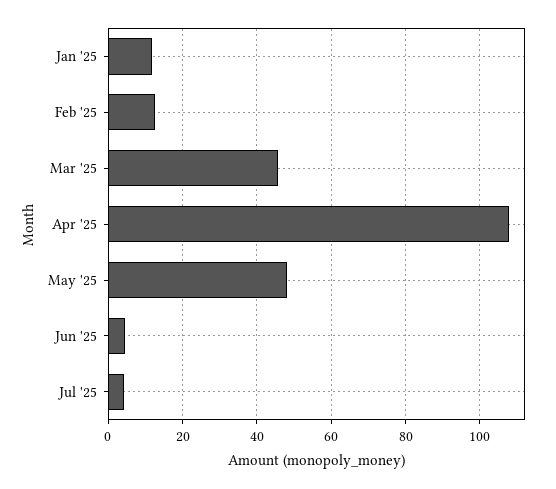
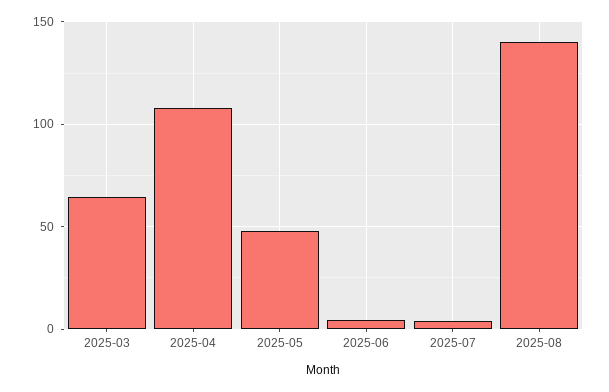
Jan '25: 12 -> none
Feb '25: 12 -> none
Mar '25: 46 -> 65
2025-08: none -> 140

